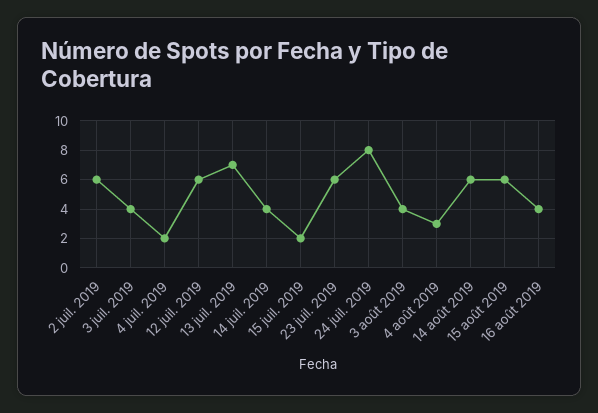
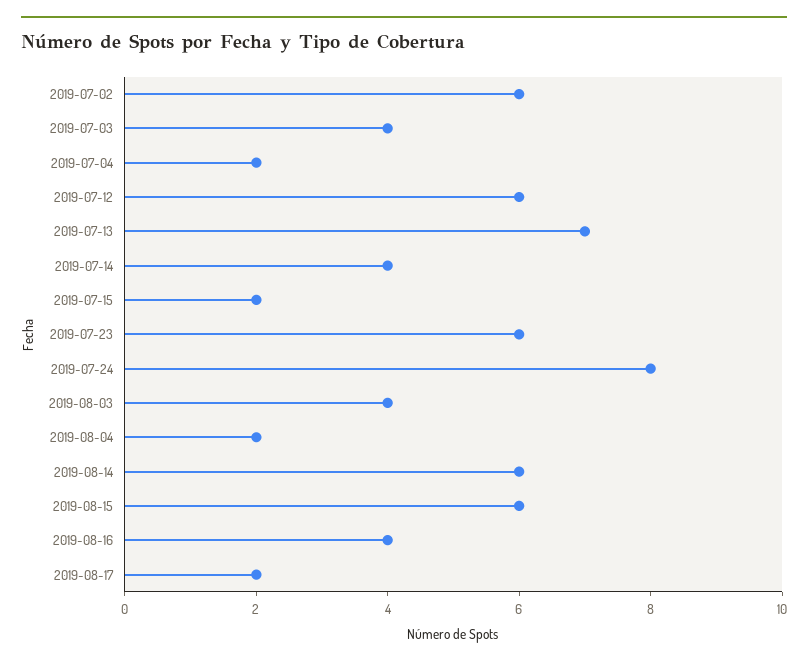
4 août 2019: 3 -> 2
2019-08-17: none -> 2

